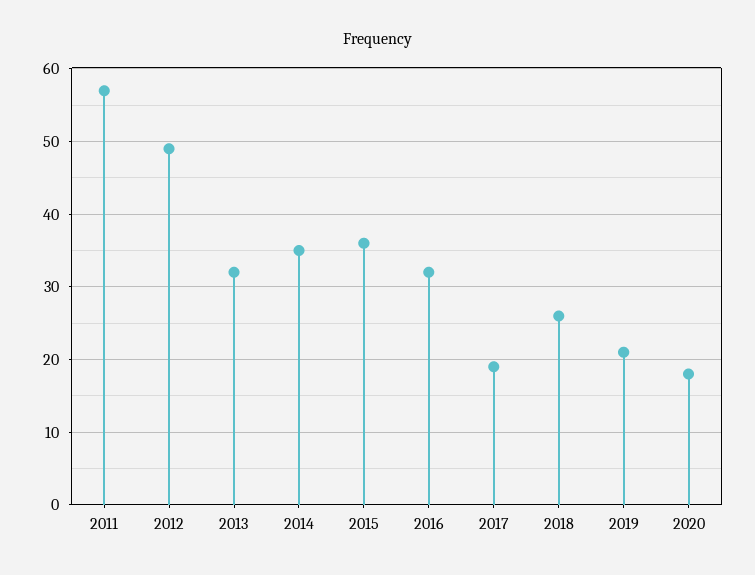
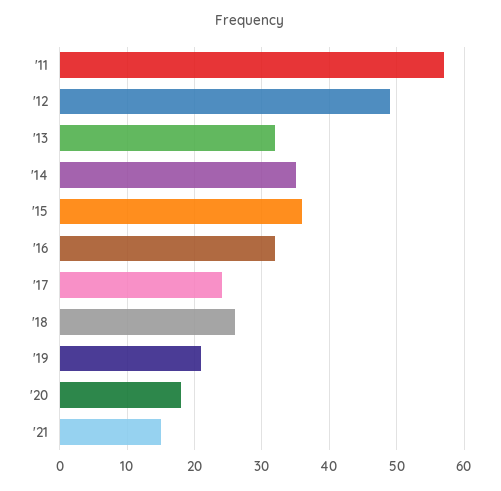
2017: 19 -> 24
'21: none -> 15

